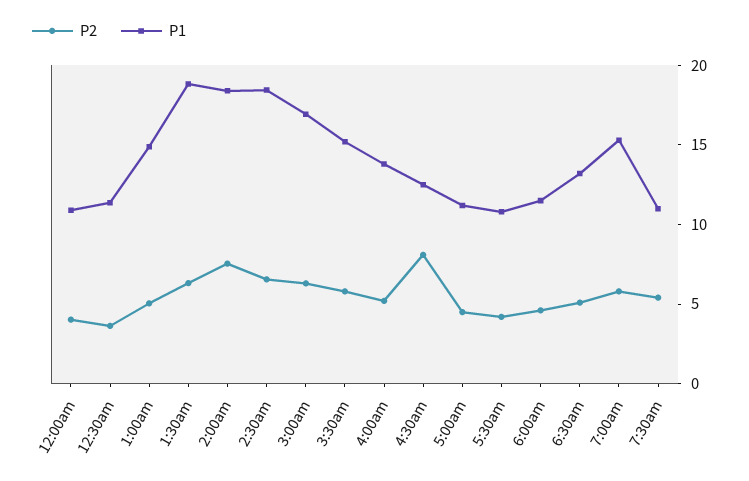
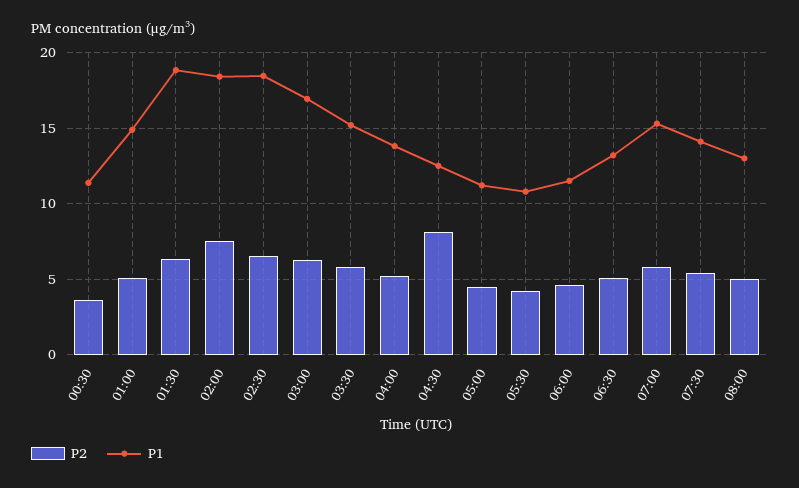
P2, 12:00am: 4 -> none
P1, 12:00am: 11 -> none
P1, 7:30am: 11 -> 14
P2, 08:00: none -> 5
P1, 08:00: none -> 13

